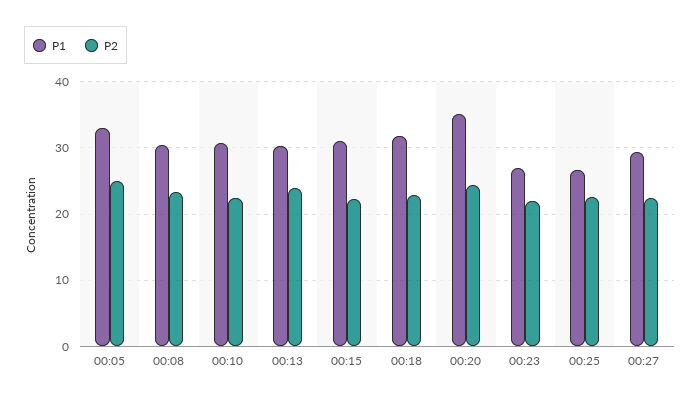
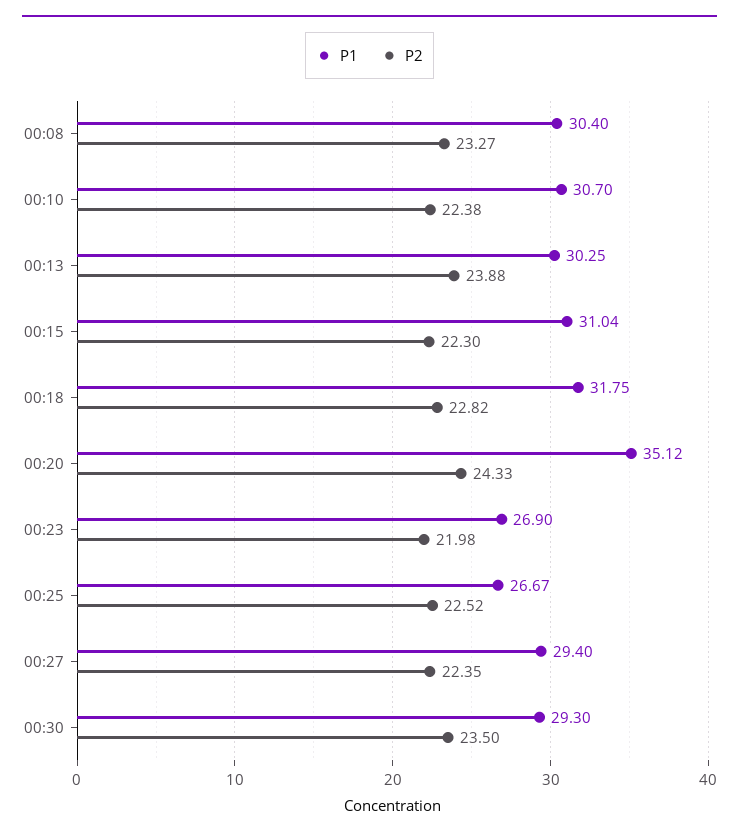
P1, 00:05: 33 -> none
P2, 00:05: 25 -> none
P1, 00:30: none -> 29.3
P2, 00:30: none -> 23.5

